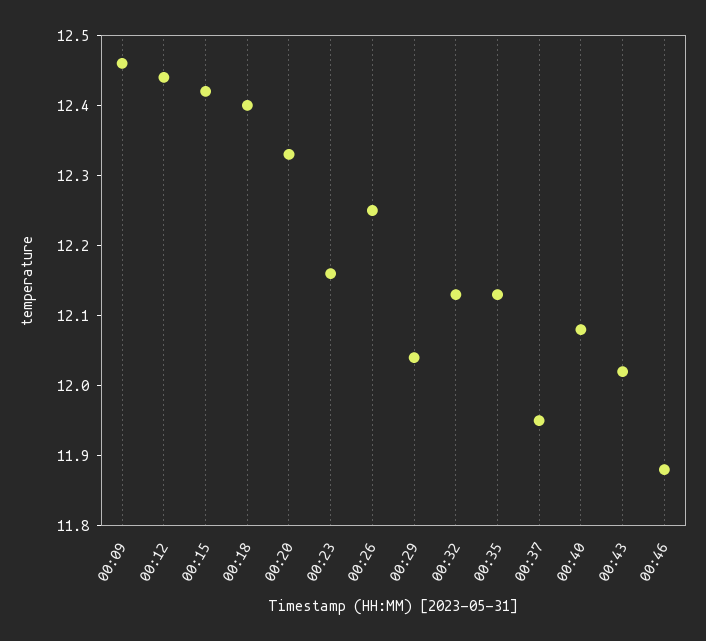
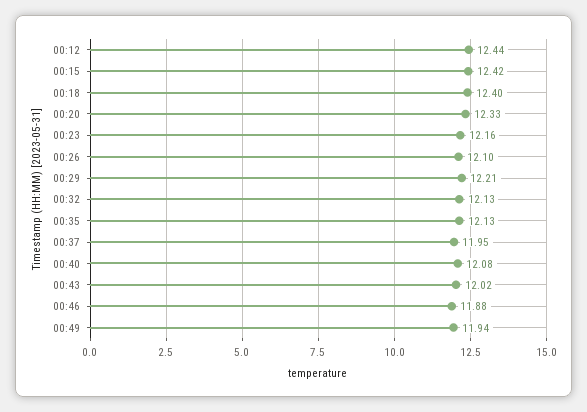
00:09: 12.45 -> none
00:26: 12.25 -> 12.1
00:29: 12.05 -> 12.21
00:49: none -> 11.94

